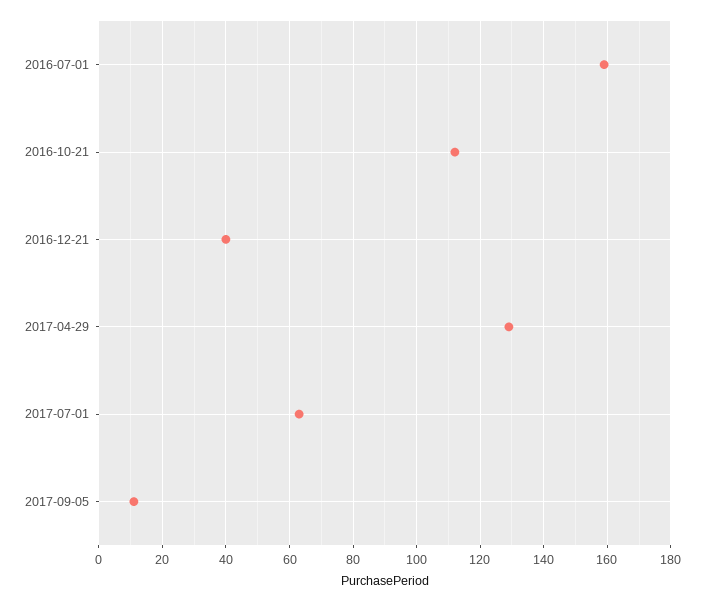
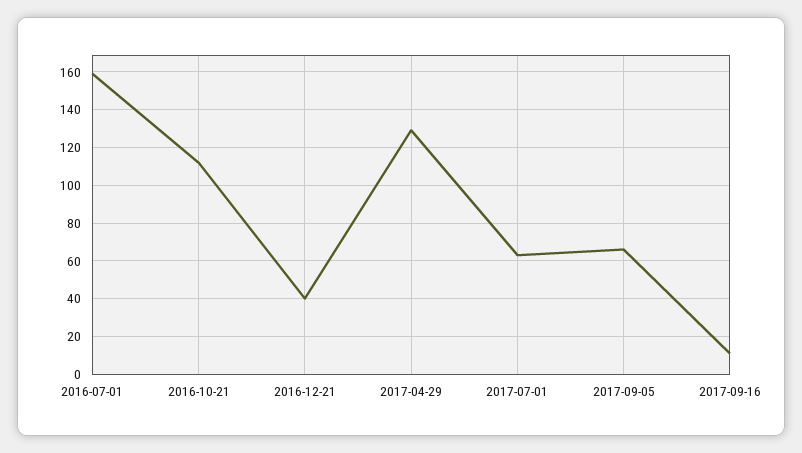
2017-09-05: 10 -> 65
2017-09-16: none -> 10

